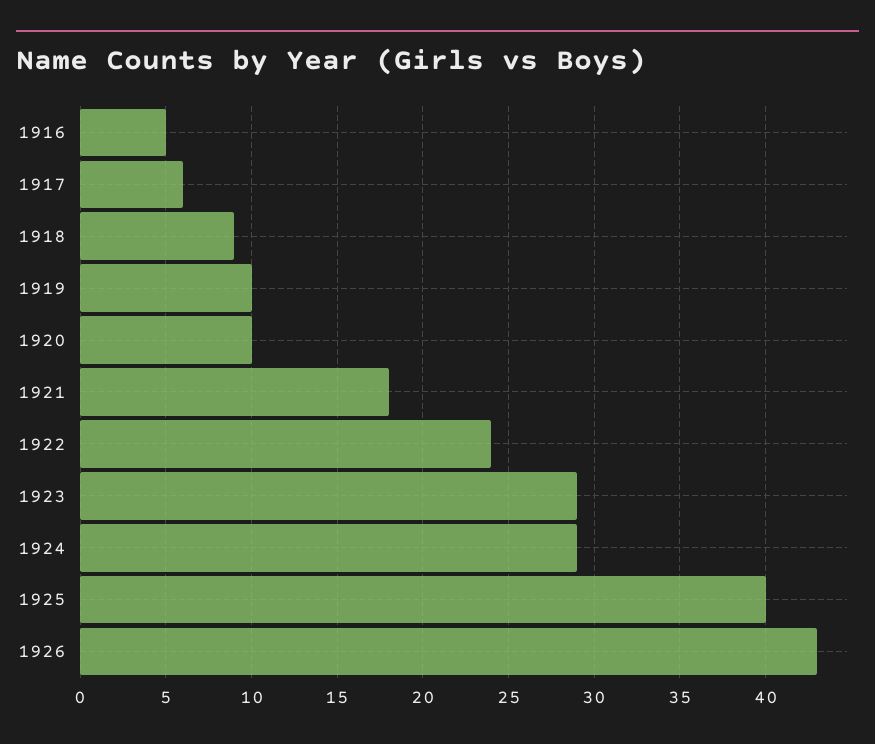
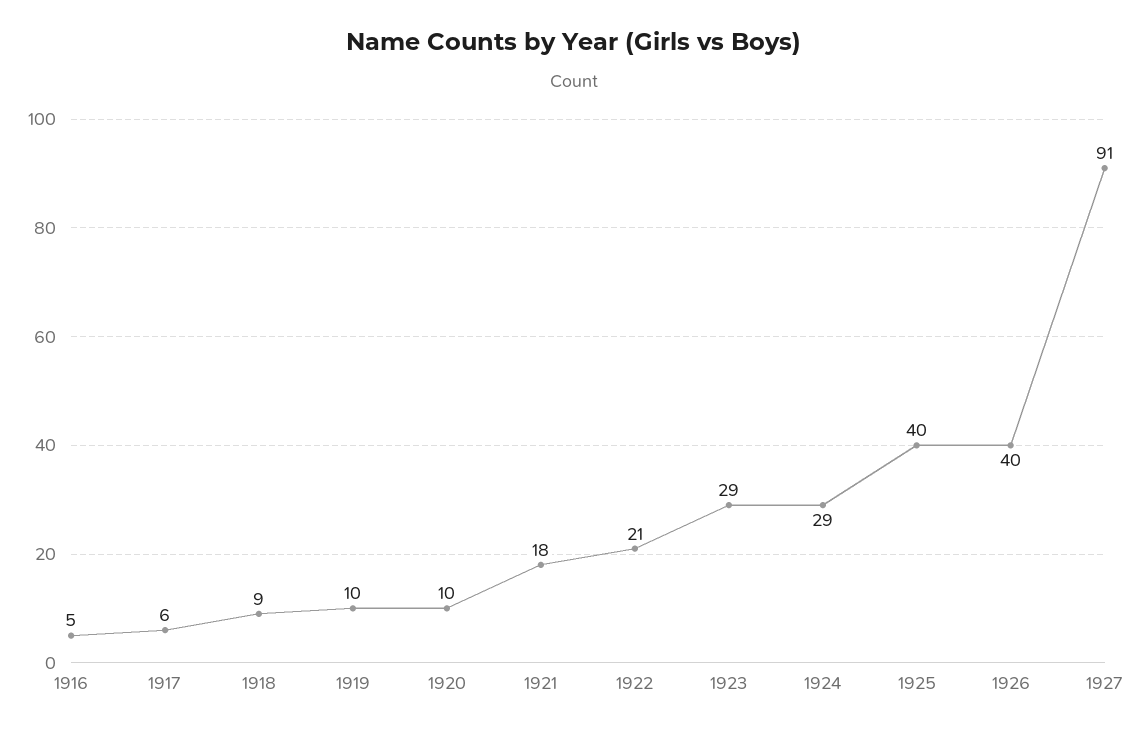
1922: 24 -> 21
1926: 43 -> 40
1927: none -> 91

